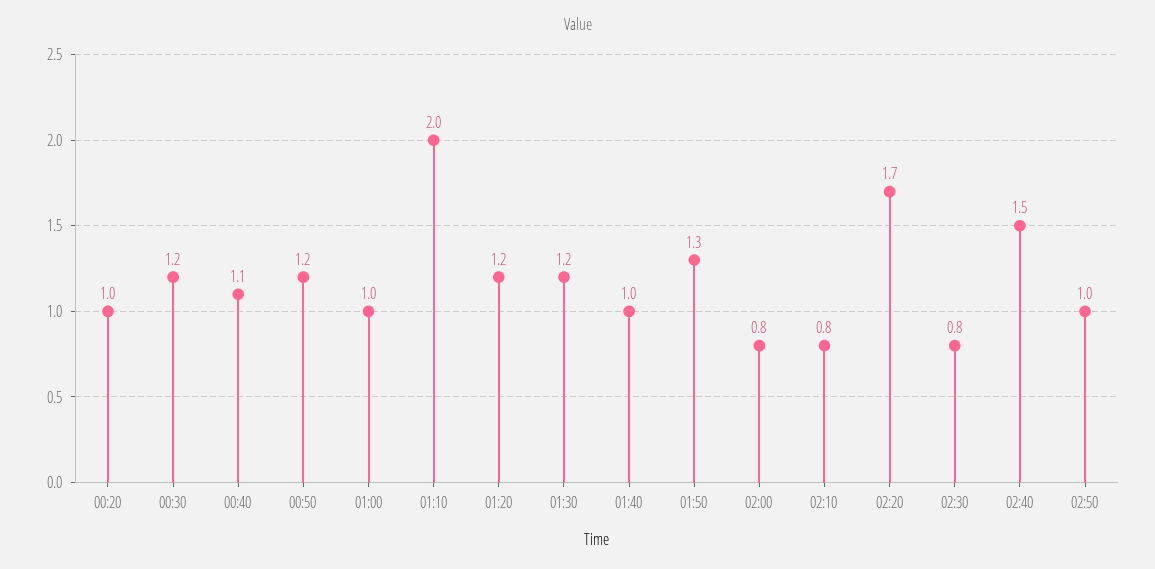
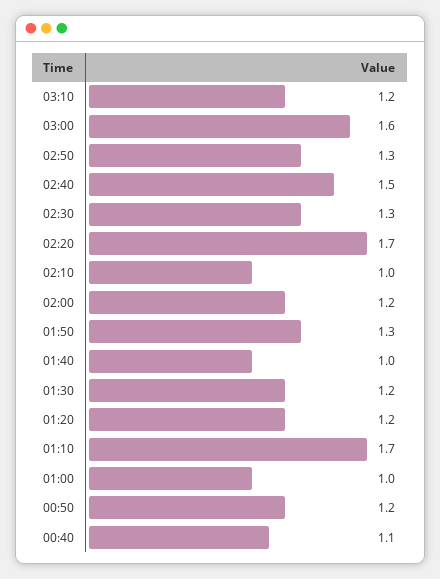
00:20: 1 -> none
00:30: 1.2 -> none
01:10: 2 -> 1.7
02:00: 0.8 -> 1.2
02:10: 0.8 -> 1
02:30: 0.8 -> 1.3
02:50: 1 -> 1.3
03:10: none -> 1.2
03:00: none -> 1.6

